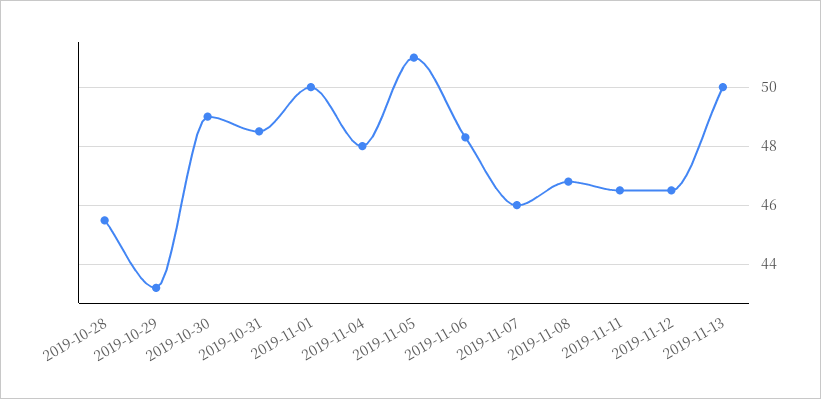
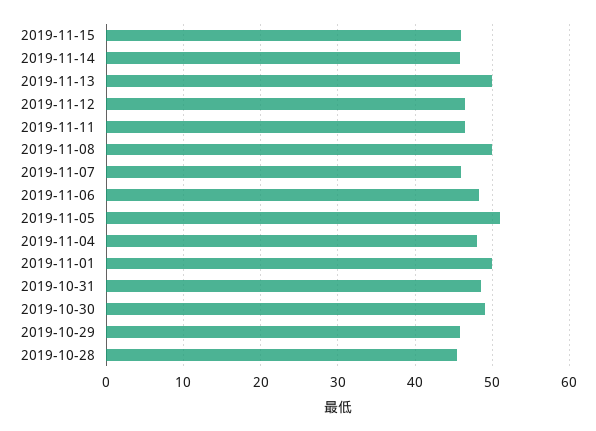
2019-10-29: 43.25 -> 46
2019-11-08: 46.75 -> 50
2019-11-15: none -> 46
2019-11-14: none -> 46

